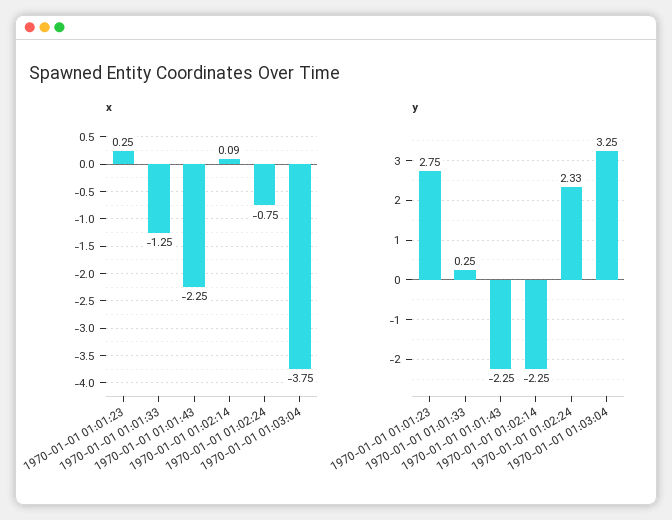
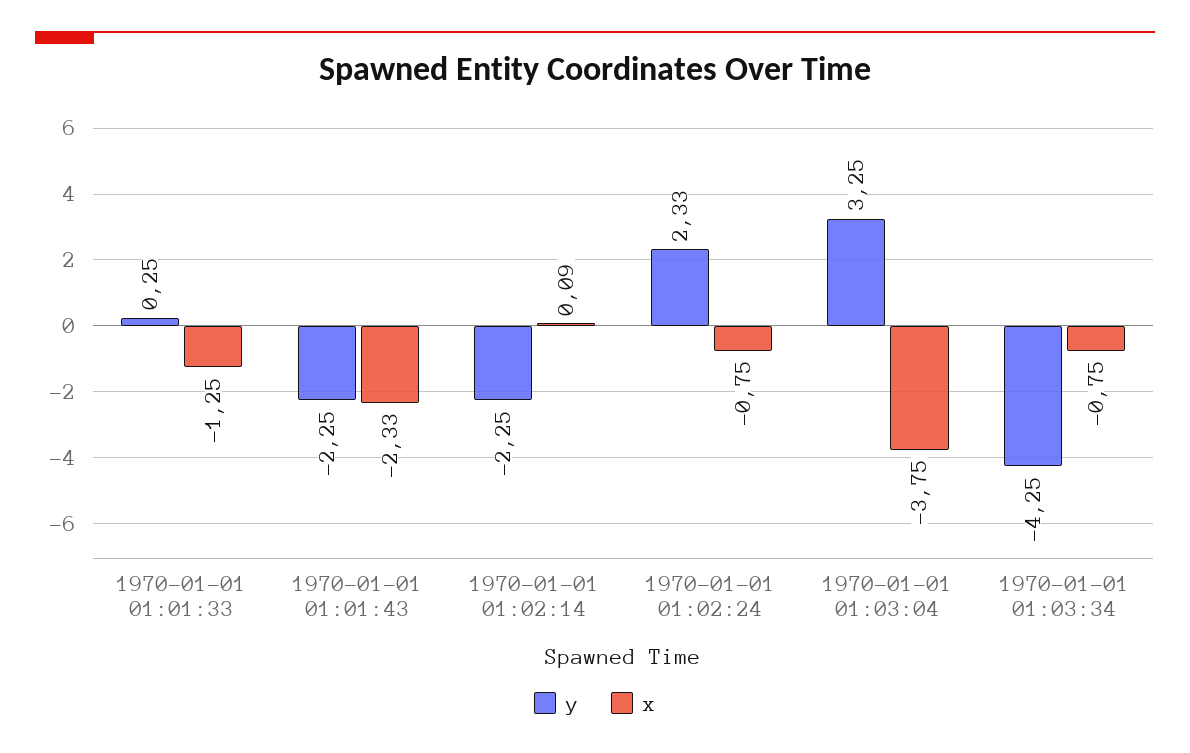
x, 1970-01-01 01:01:23: 0.25 -> none
x, 1970-01-01 01:01:43: -2.25 -> -2.33
y, 1970-01-01 01:01:23: 2.75 -> none
y, 1970-01-01 01:03:34: none -> -4.25
x, 1970-01-01 01:03:34: none -> -0.75

